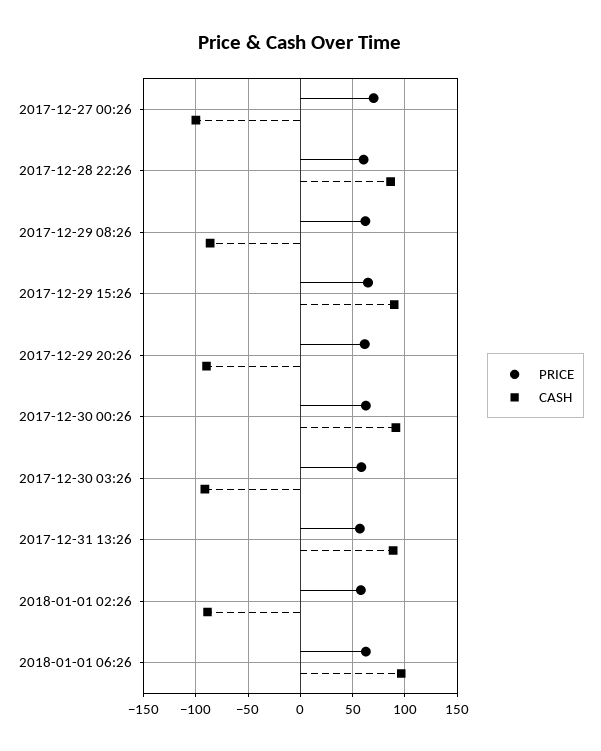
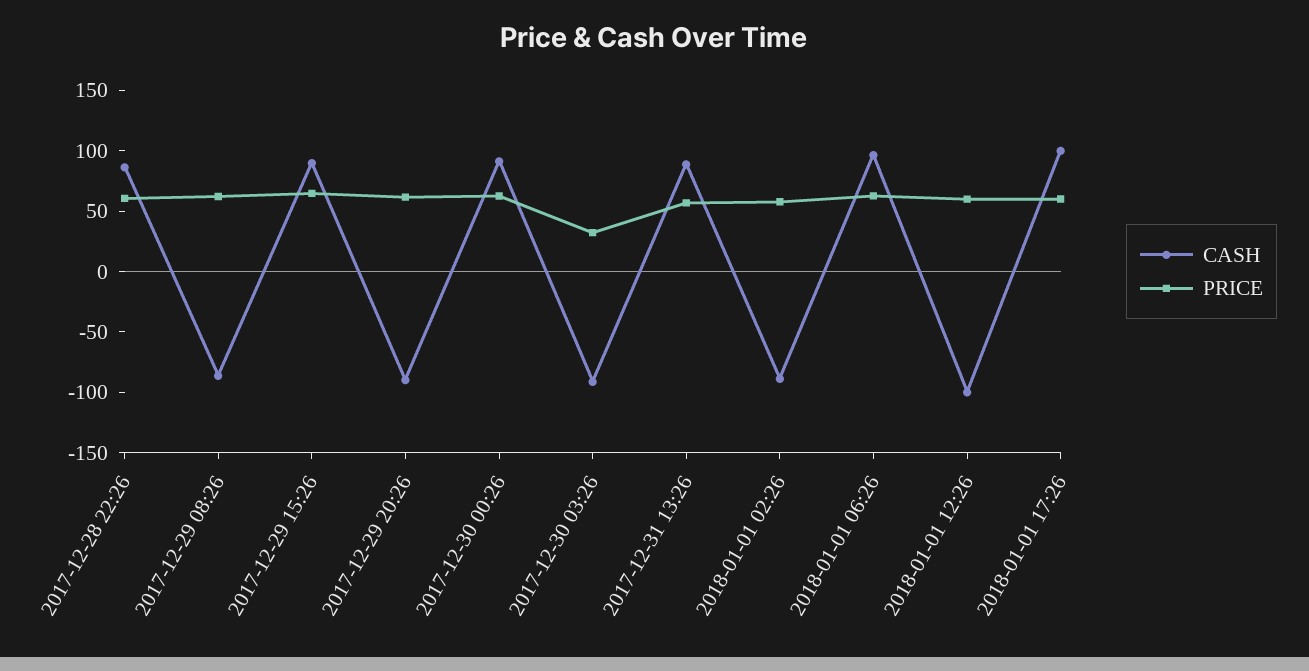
PRICE, 2017-12-27 00:26: 70 -> none
CASH, 2017-12-27 00:26: -100 -> none
PRICE, 2017-12-30 03:26: 60 -> 30
CASH, 2018-01-01 12:26: none -> -100
PRICE, 2018-01-01 12:26: none -> 60
CASH, 2018-01-01 17:26: none -> 100
PRICE, 2018-01-01 17:26: none -> 60

